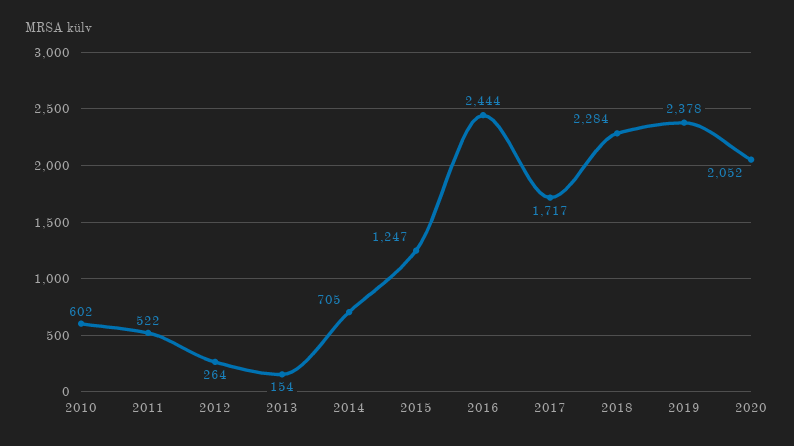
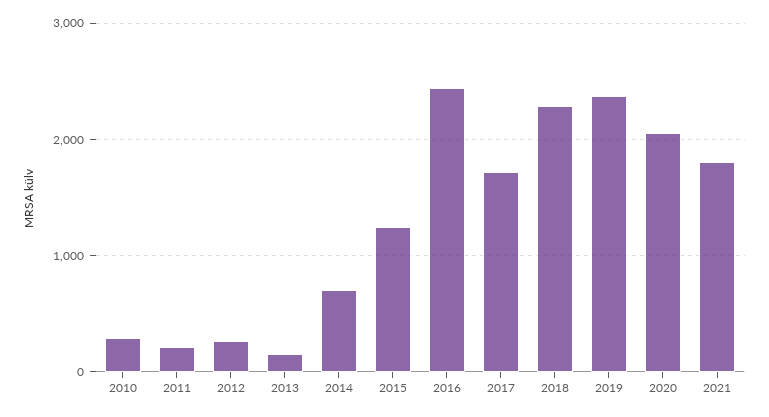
2010: 602 -> 300
2011: 522 -> 200
2021: none -> 1800

